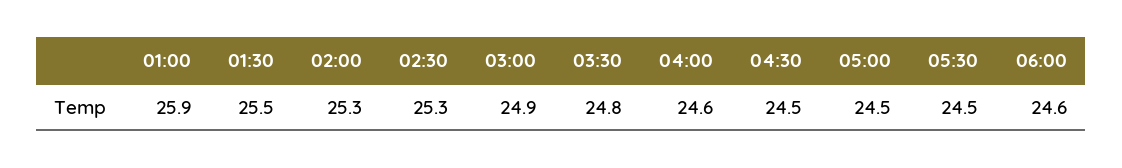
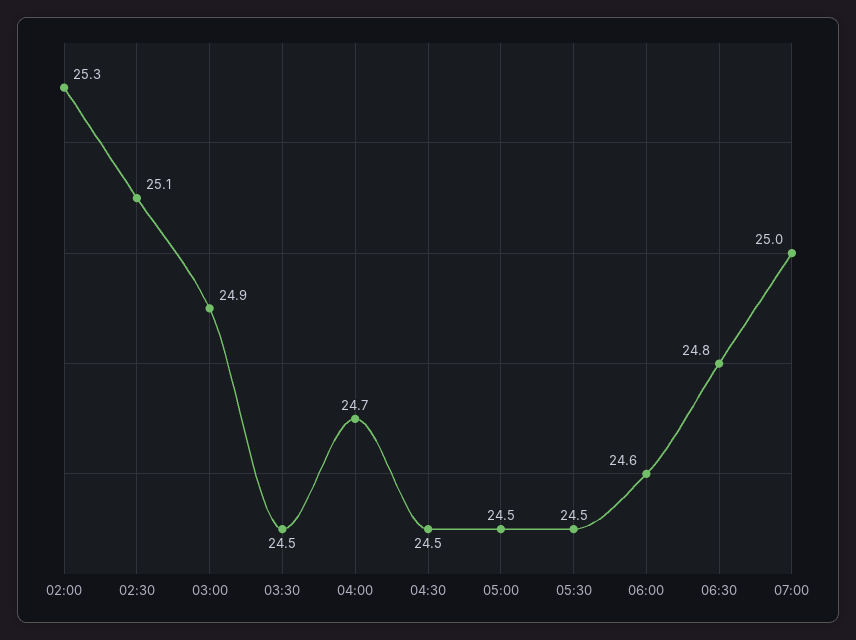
01:00: 25.9 -> none
01:30: 25.5 -> none
02:30: 25.3 -> 25.1
03:30: 24.8 -> 24.5
04:00: 24.6 -> 24.7
06:30: none -> 24.8
07:00: none -> 25

